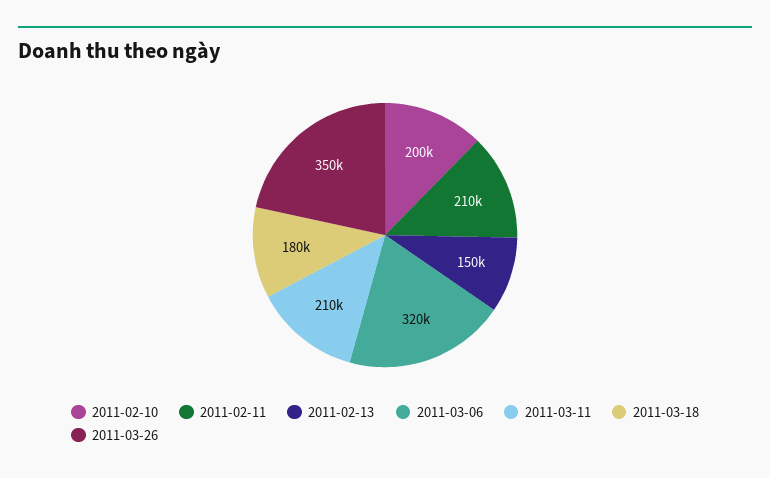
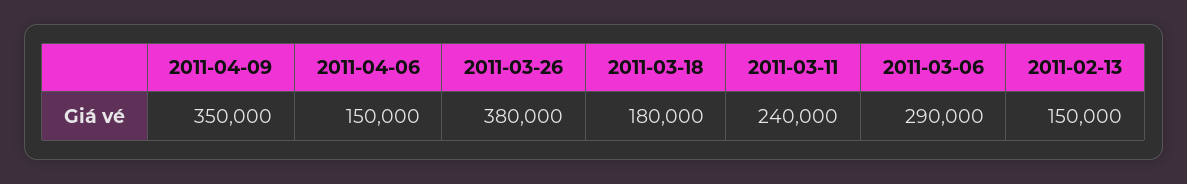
2011-02-10: 200000 -> none
2011-02-11: 210000 -> none
2011-03-06: 320000 -> 290000
2011-03-11: 210000 -> 240000
2011-03-26: 350000 -> 380000
2011-04-09: none -> 350000
2011-04-06: none -> 150000

